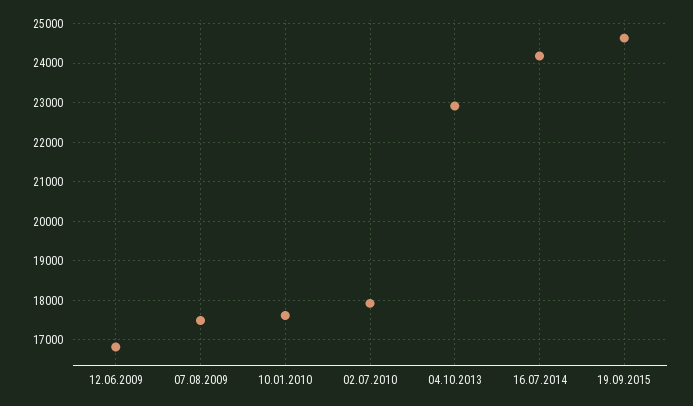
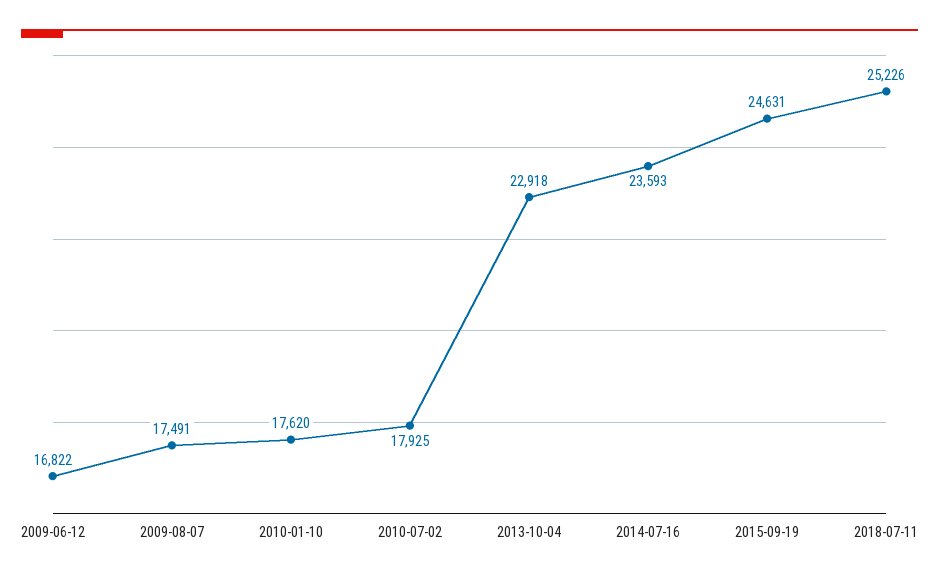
16.07.2014: 24200 -> 23593
2018-07-11: none -> 25226

